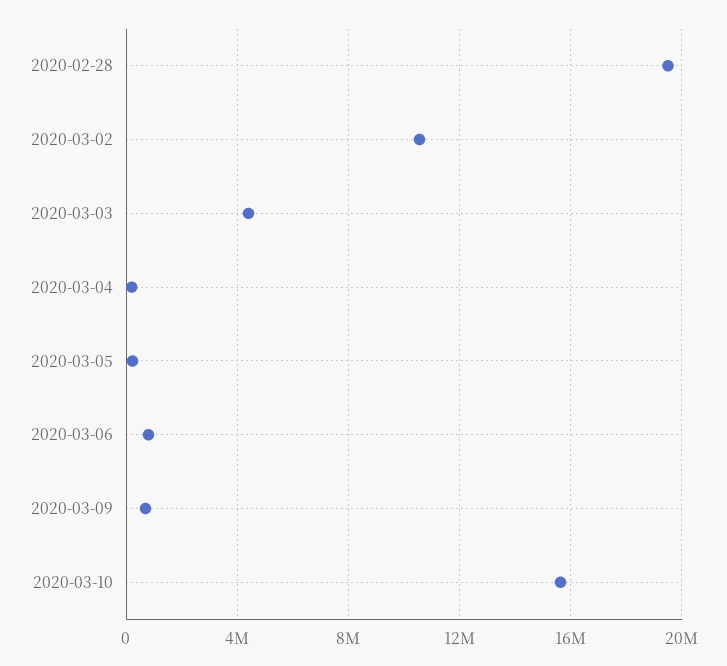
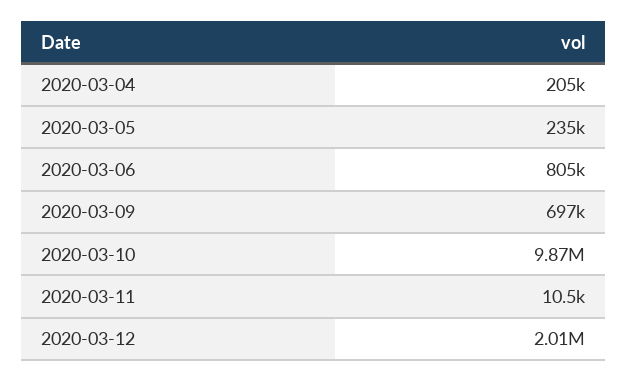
2020-02-28: 19500000 -> none
2020-03-02: 10500000 -> none
2020-03-03: 4500000 -> none
2020-03-10: 15500000 -> 9870000
2020-03-11: none -> 10500
2020-03-12: none -> 2010000

